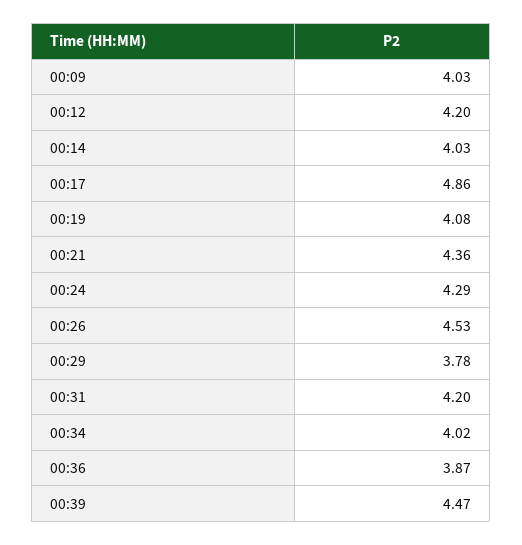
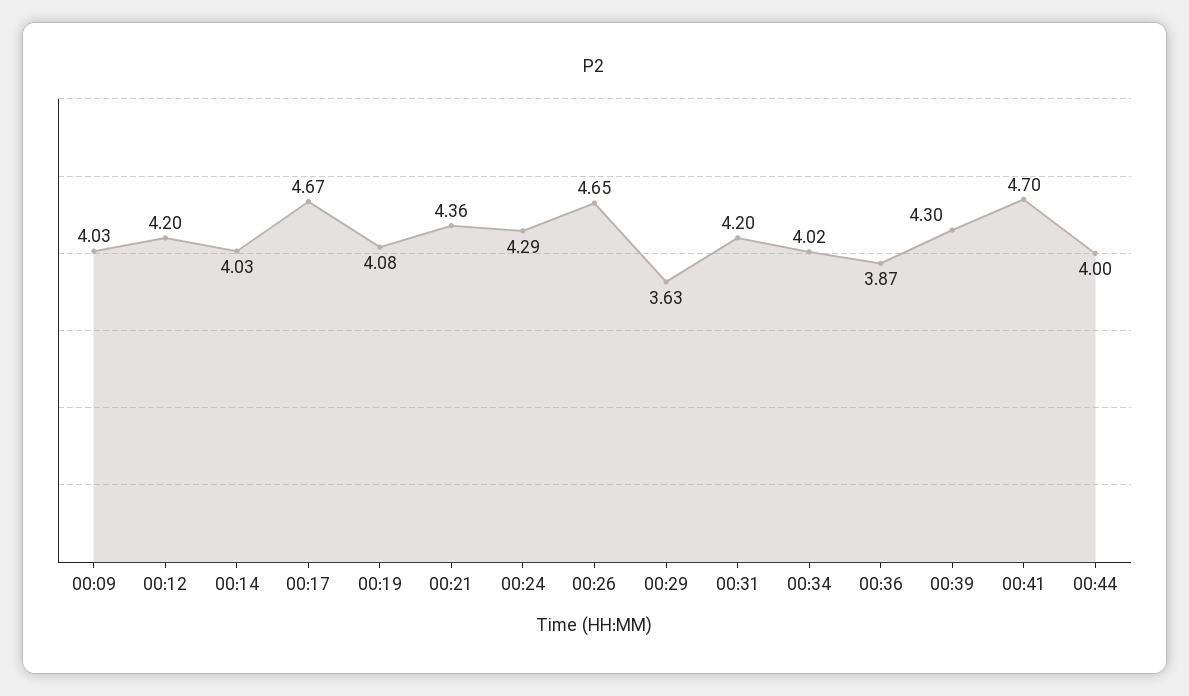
00:17: 4.86 -> 4.67
00:26: 4.53 -> 4.65
00:29: 3.78 -> 3.63
00:39: 4.47 -> 4.3
00:41: none -> 4.7
00:44: none -> 4

